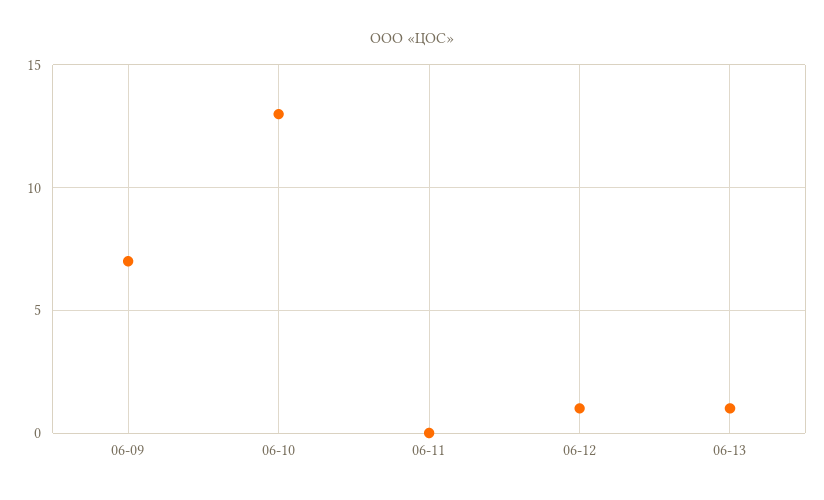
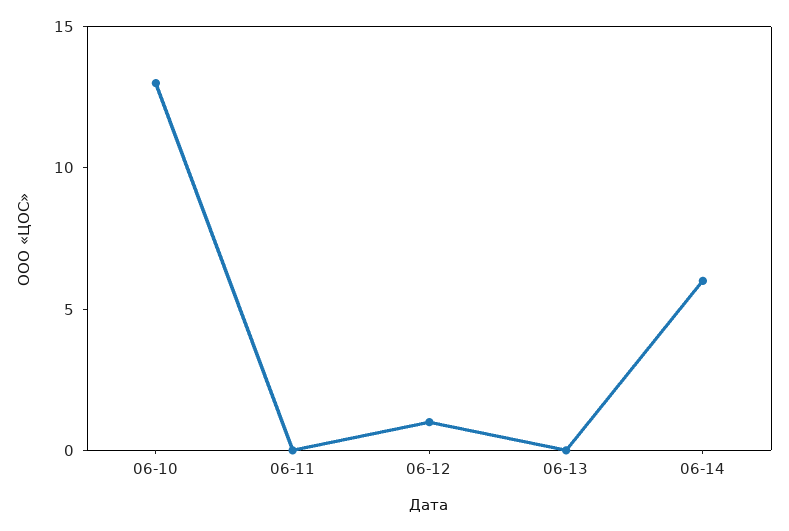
06-09: 7 -> none
06-13: 1 -> 0
06-14: none -> 6

